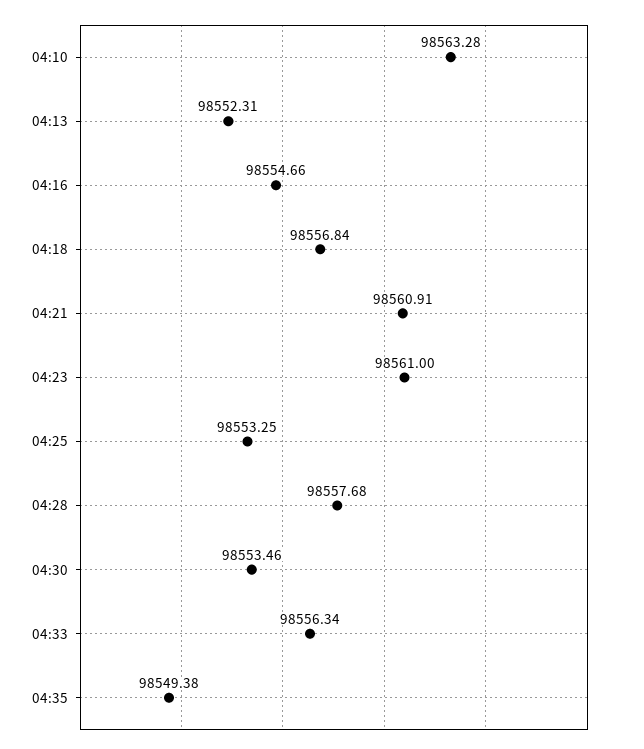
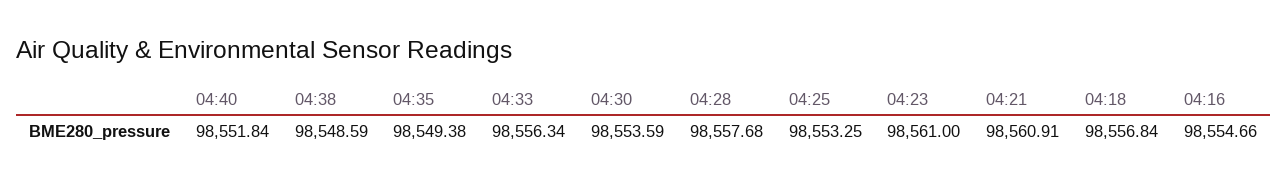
04:10: 98563.28 -> none
04:13: 98552.31 -> none
04:30: 98553.46 -> 98553.59
04:40: none -> 98551.84
04:38: none -> 98548.59

